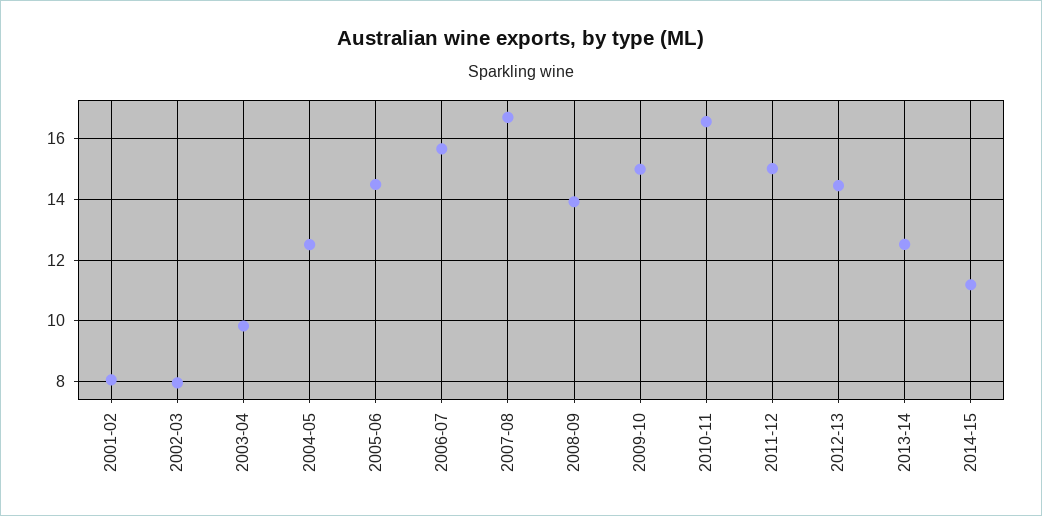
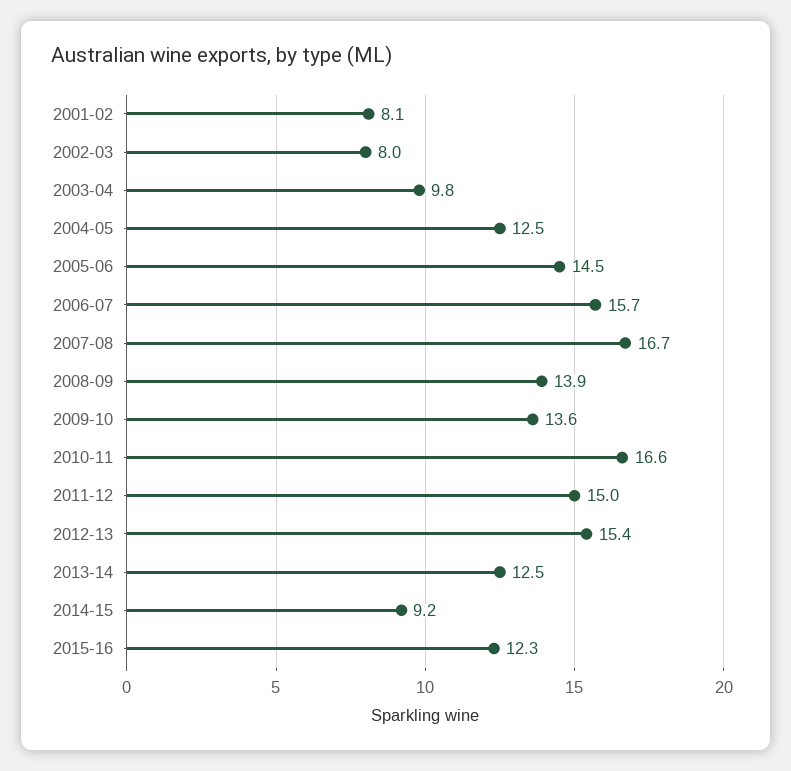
2009-10: 15 -> 13.6
2012-13: 14.4 -> 15.4
2014-15: 11.2 -> 9.2
2015-16: none -> 12.3

